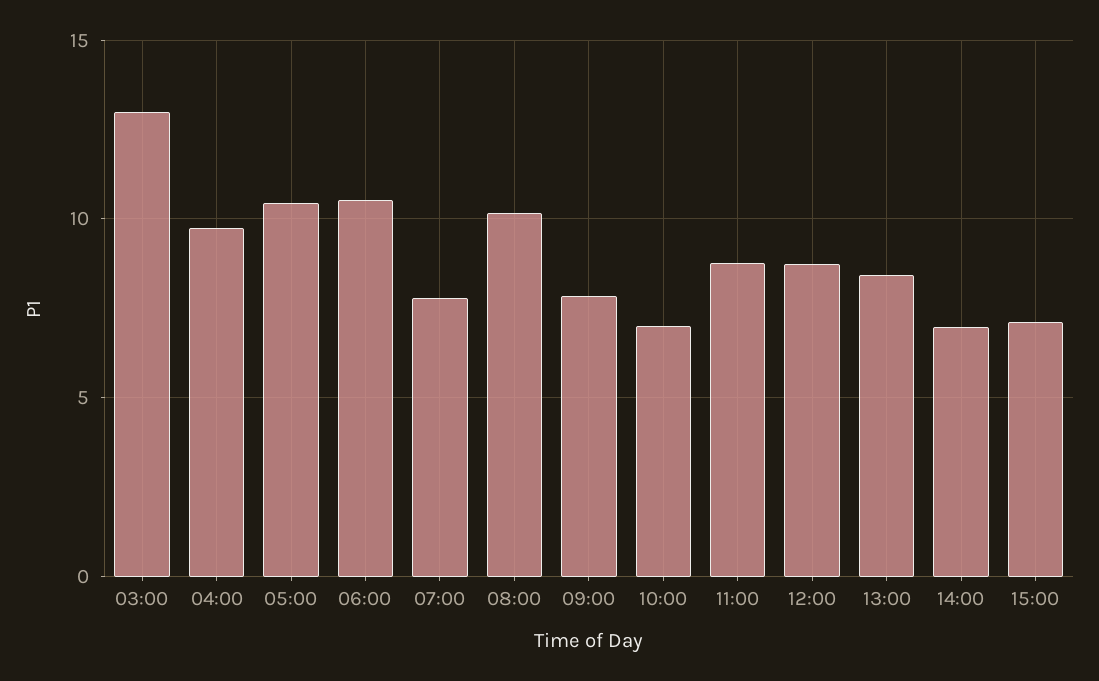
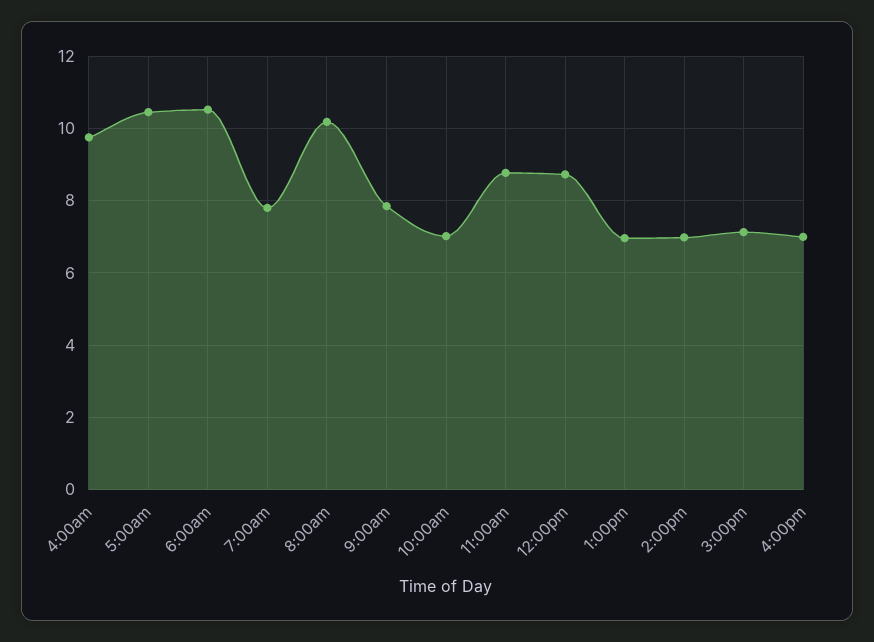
03:00: 13 -> none
13:00: 8.5 -> 7
4:00pm: none -> 7

